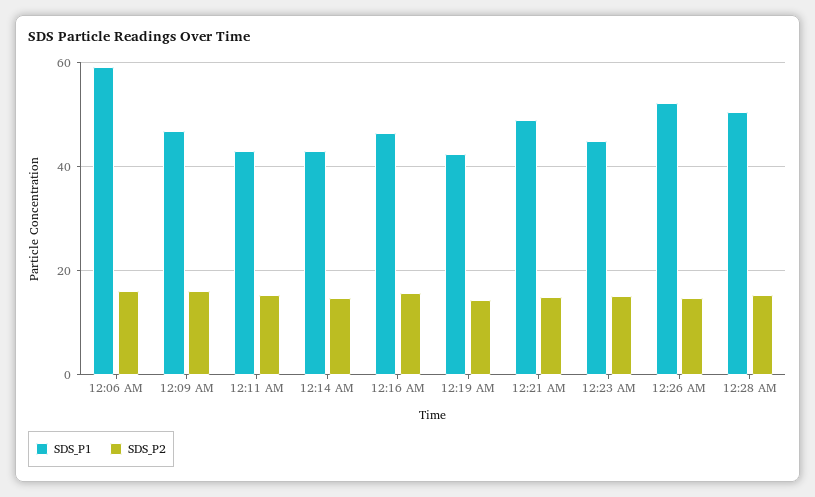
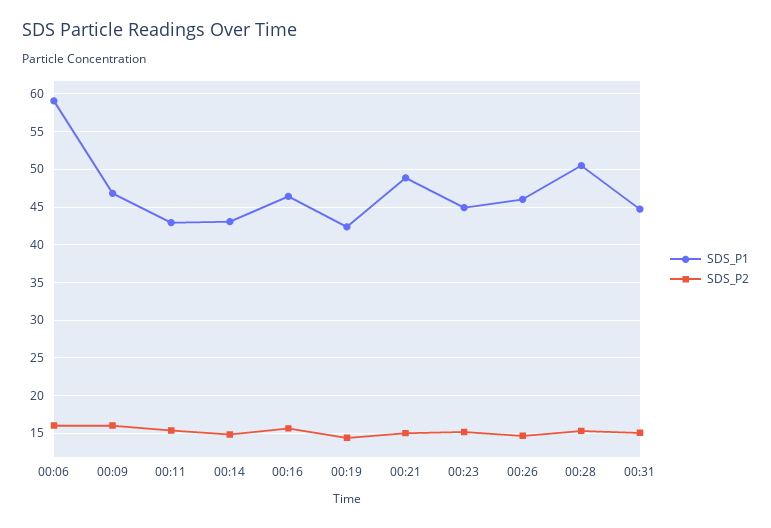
SDS_P1, 12:26 AM: 52 -> 46
SDS_P1, 00:31: none -> 45
SDS_P2, 00:31: none -> 15

